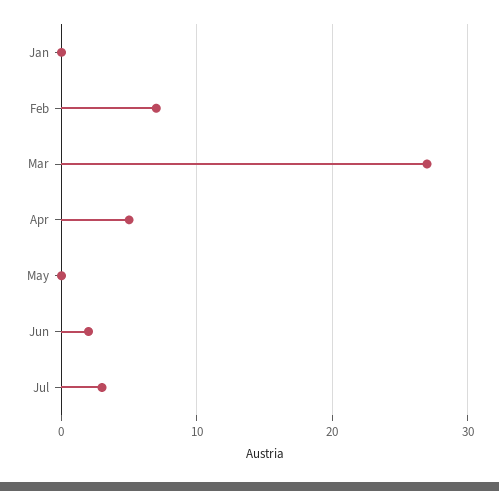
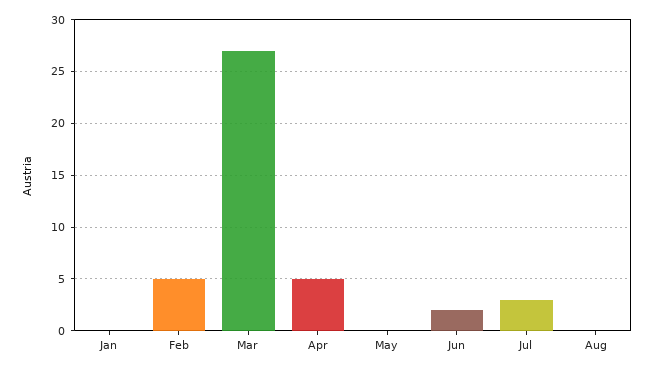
Feb: 7 -> 5
Aug: none -> 0

